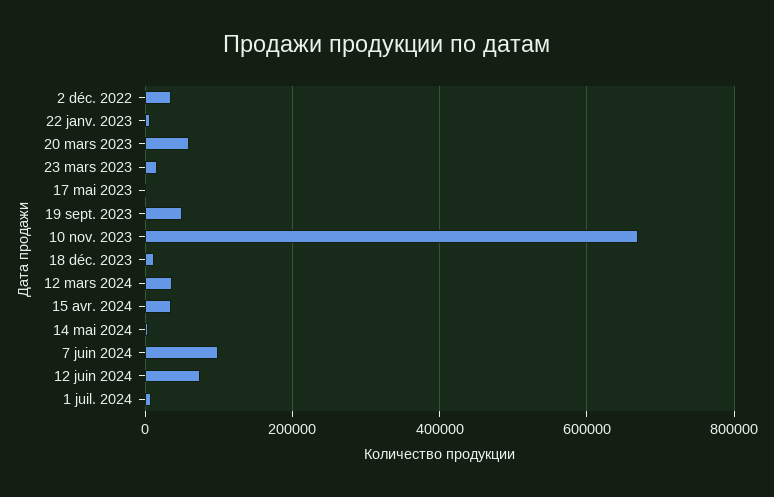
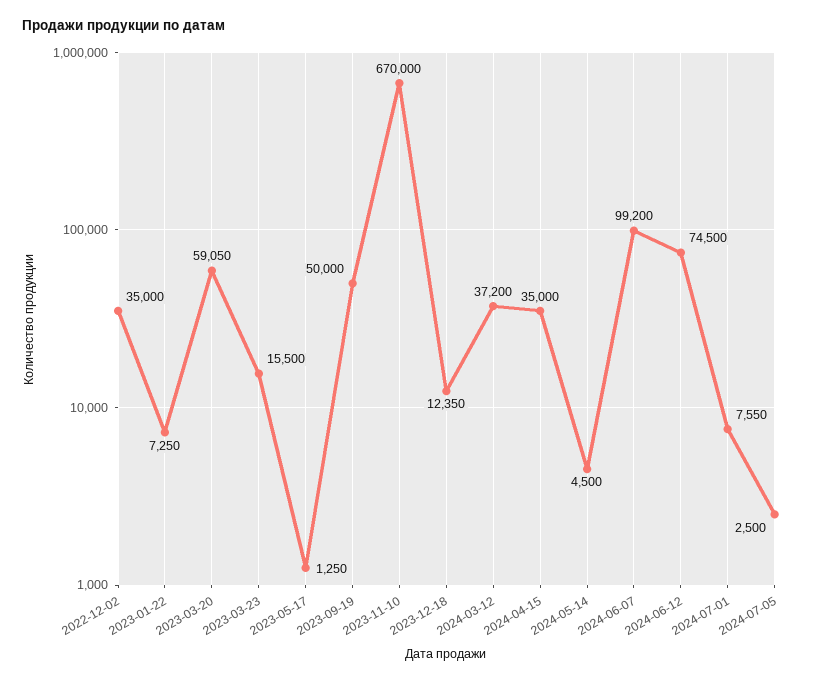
2024-07-05: none -> 2500

